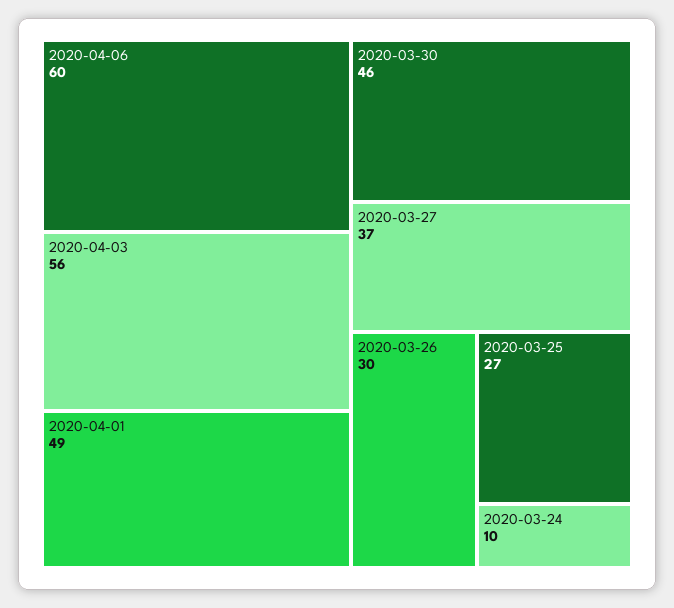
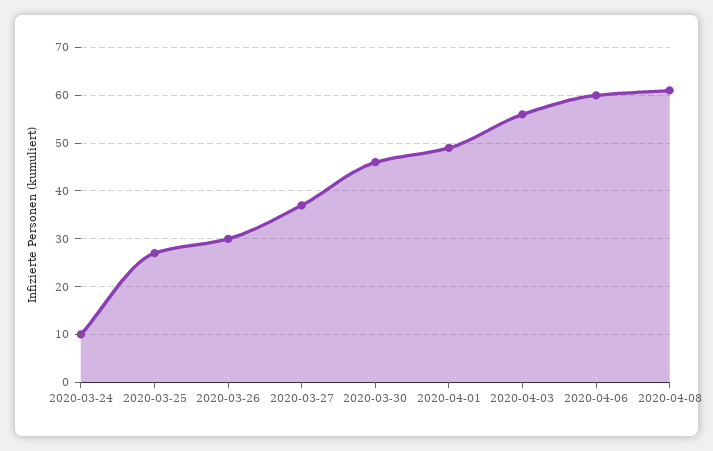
2020-04-08: none -> 60

